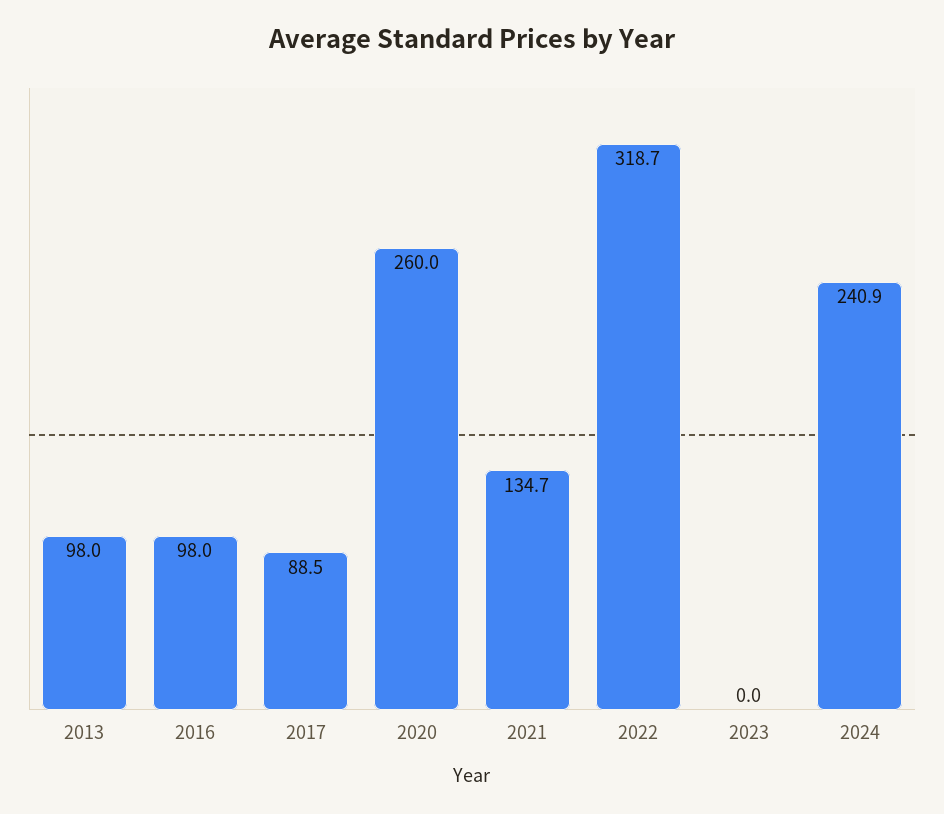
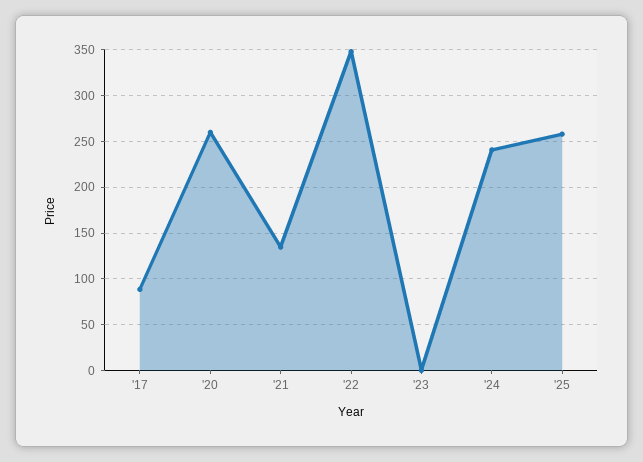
2013: 98 -> none
2016: 98 -> none
2022: 318.7 -> 350
'25: none -> 260

